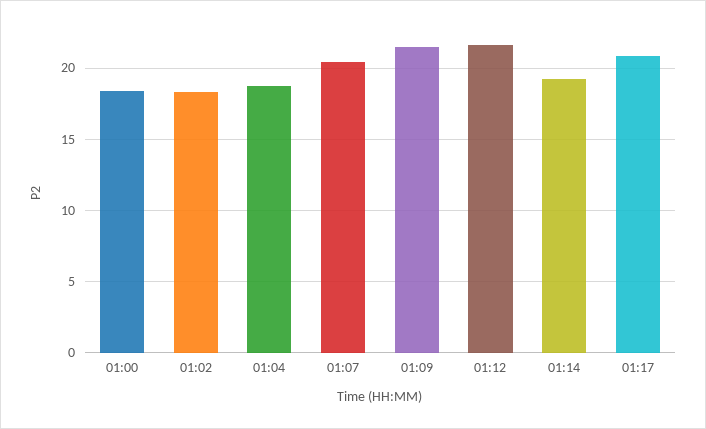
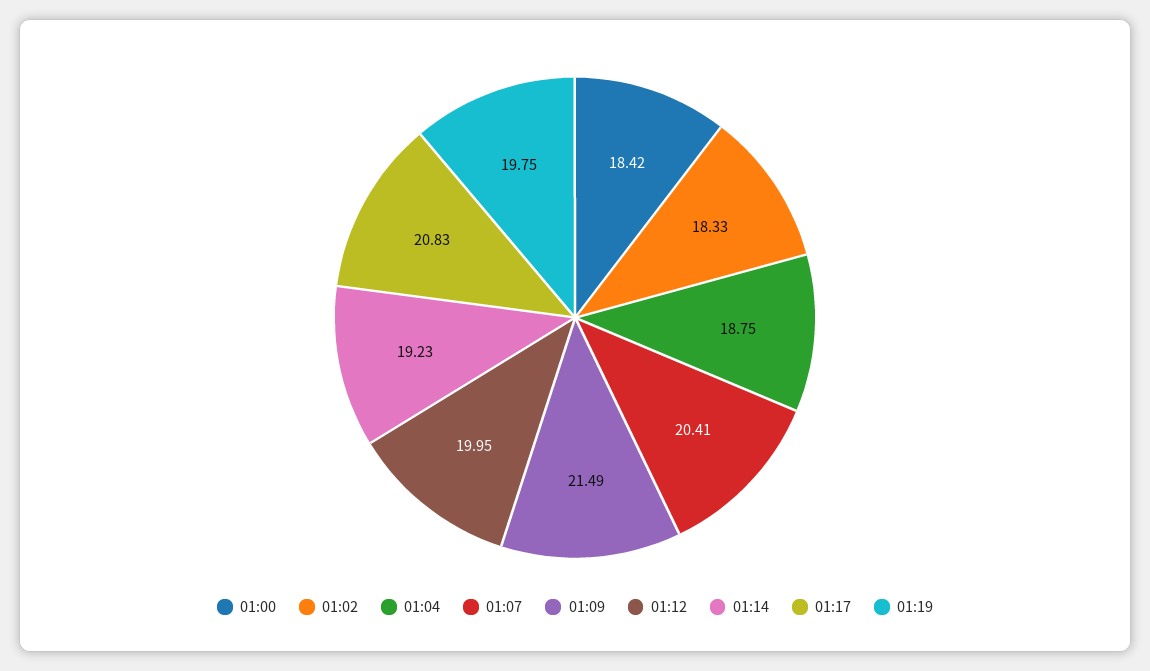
01:12: 21.5 -> 19.95
01:19: none -> 19.75

